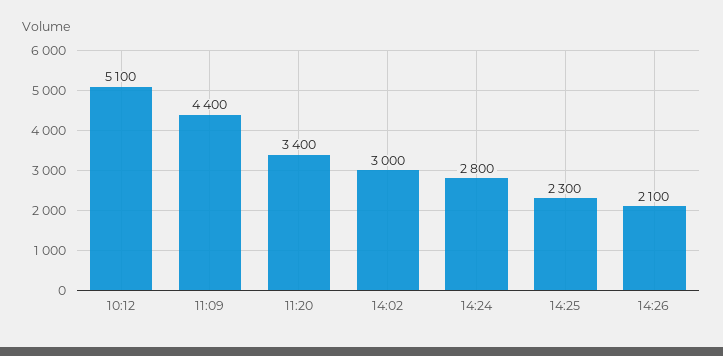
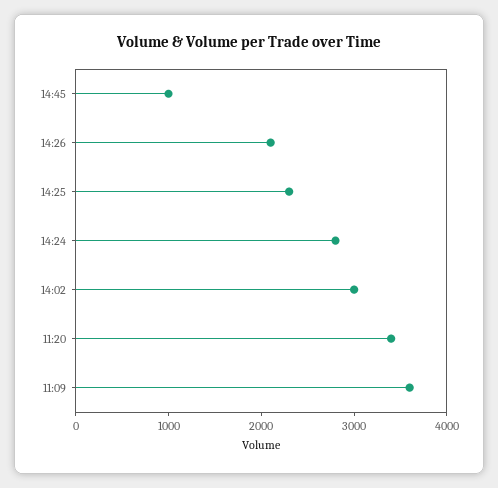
10:12: 5100 -> none
11:09: 4400 -> 3600
14:45: none -> 1000

